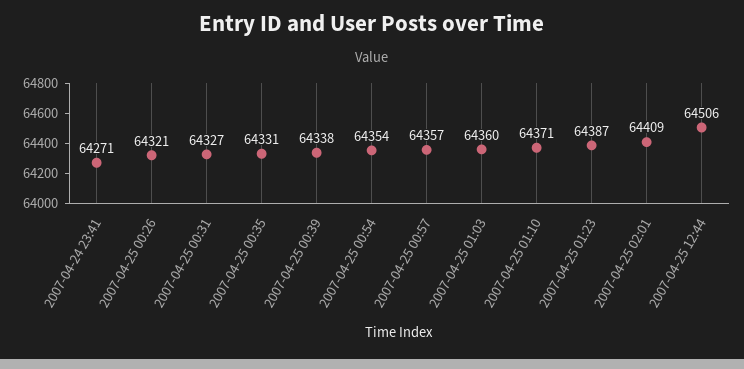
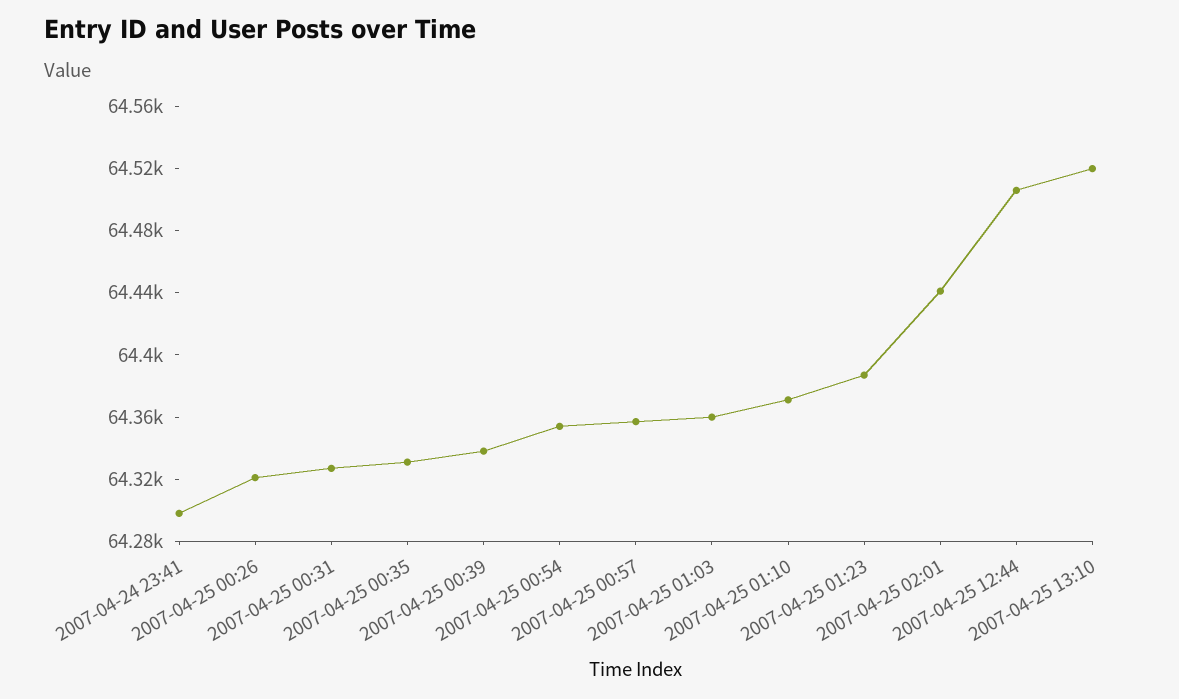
2007-04-24 23:41: 64271 -> 64300
2007-04-25 02:01: 64409 -> 64440
2007-04-25 13:10: none -> 64520

